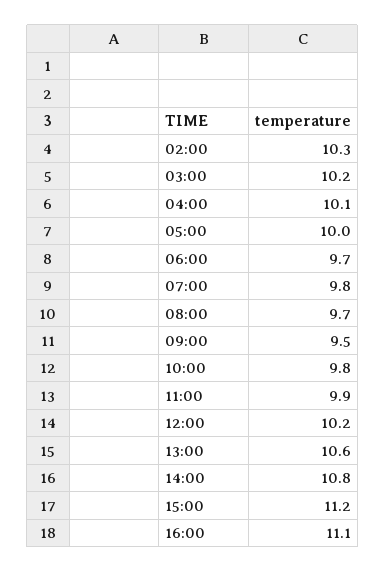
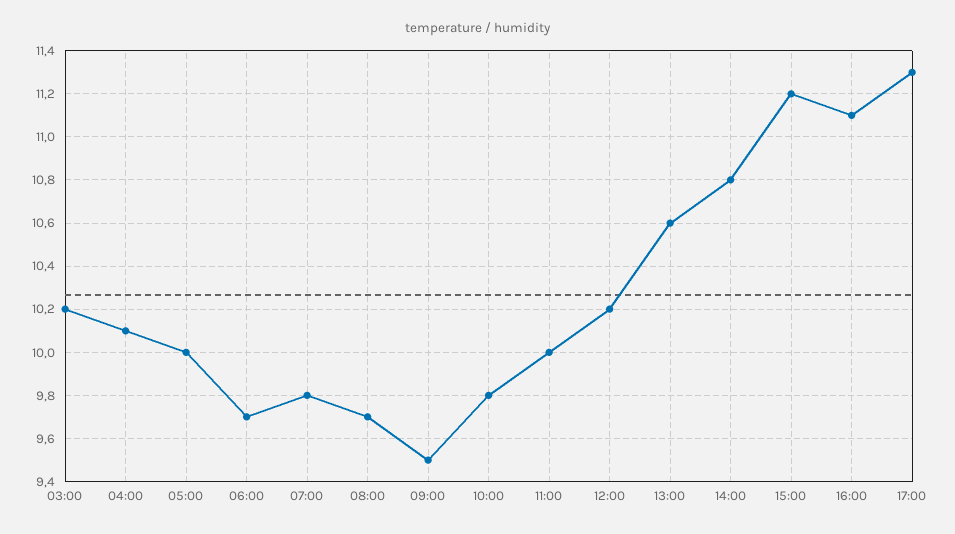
02:00: 10.3 -> none
11:00: 9.9 -> 10
17:00: none -> 11.3

